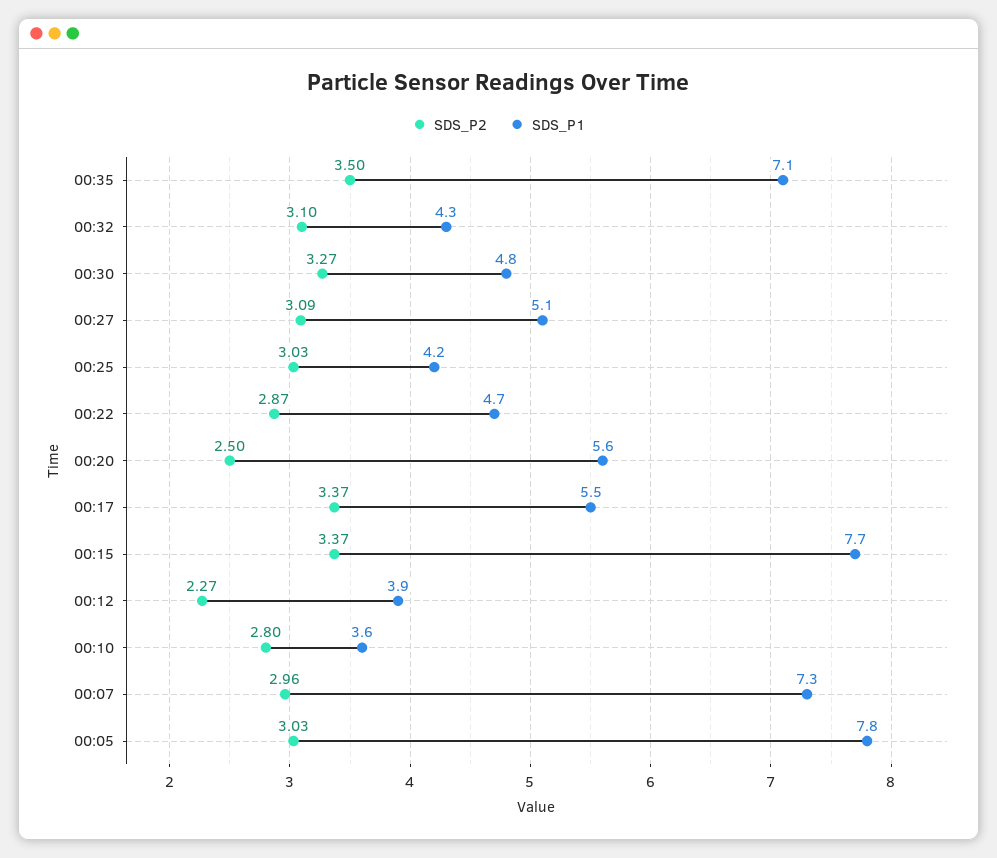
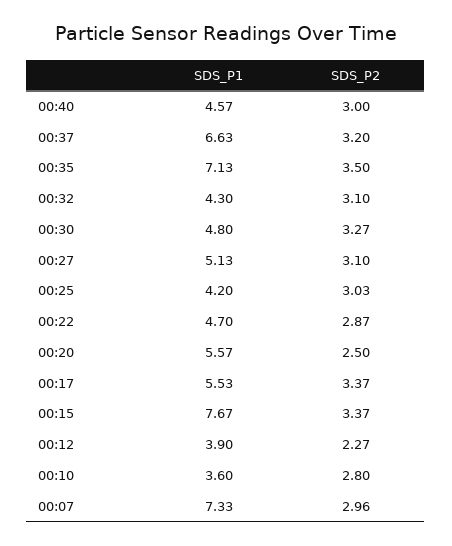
SDS_P2, 00:27: 3.09 -> 3.1
SDS_P2, 00:05: 3.03 -> none
SDS_P1, 00:05: 7.8 -> none
SDS_P1, 00:40: none -> 4.57
SDS_P2, 00:40: none -> 3
SDS_P1, 00:37: none -> 6.63
SDS_P2, 00:37: none -> 3.2

